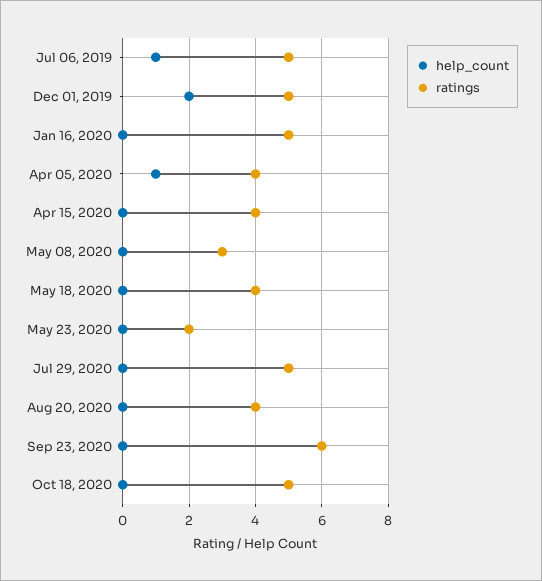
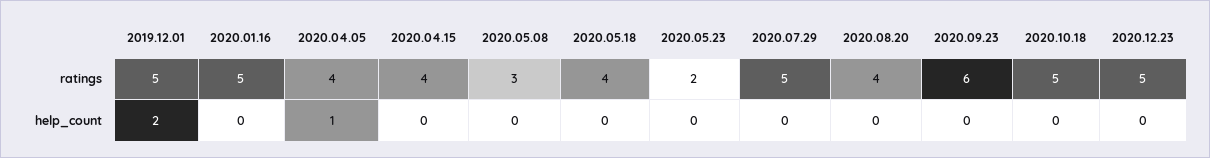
help_count, Jul 06, 2019: 1 -> none
ratings, Jul 06, 2019: 5 -> none
ratings, 2020.12.23: none -> 5
help_count, 2020.12.23: none -> 0

